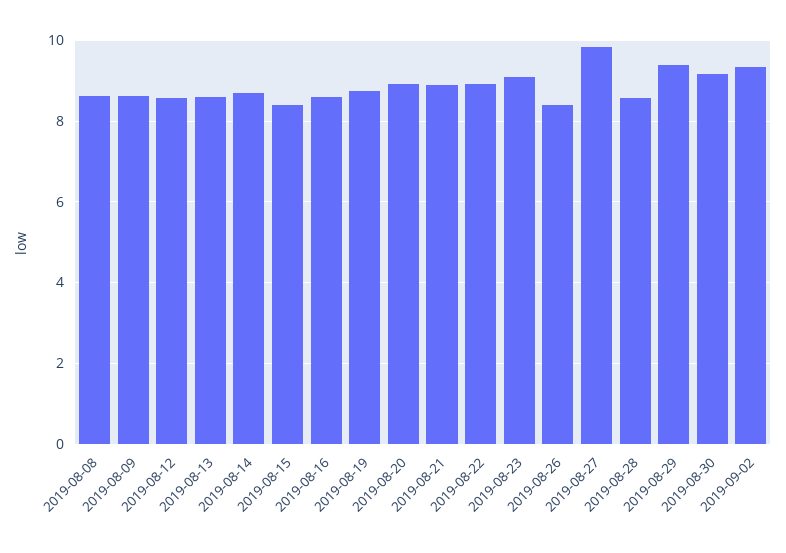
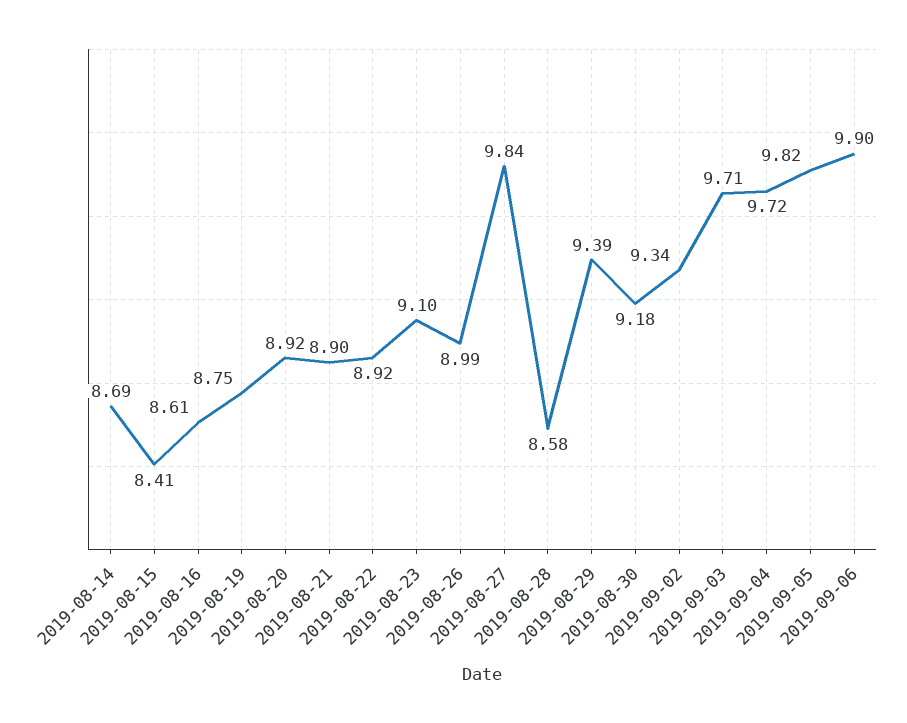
2019-08-08: 8.6 -> none
2019-08-09: 8.6 -> none
2019-08-12: 8.6 -> none
2019-08-13: 8.6 -> none
2019-08-26: 8.4 -> 8.99
2019-09-03: none -> 9.71
2019-09-04: none -> 9.72
2019-09-05: none -> 9.82
2019-09-06: none -> 9.9

